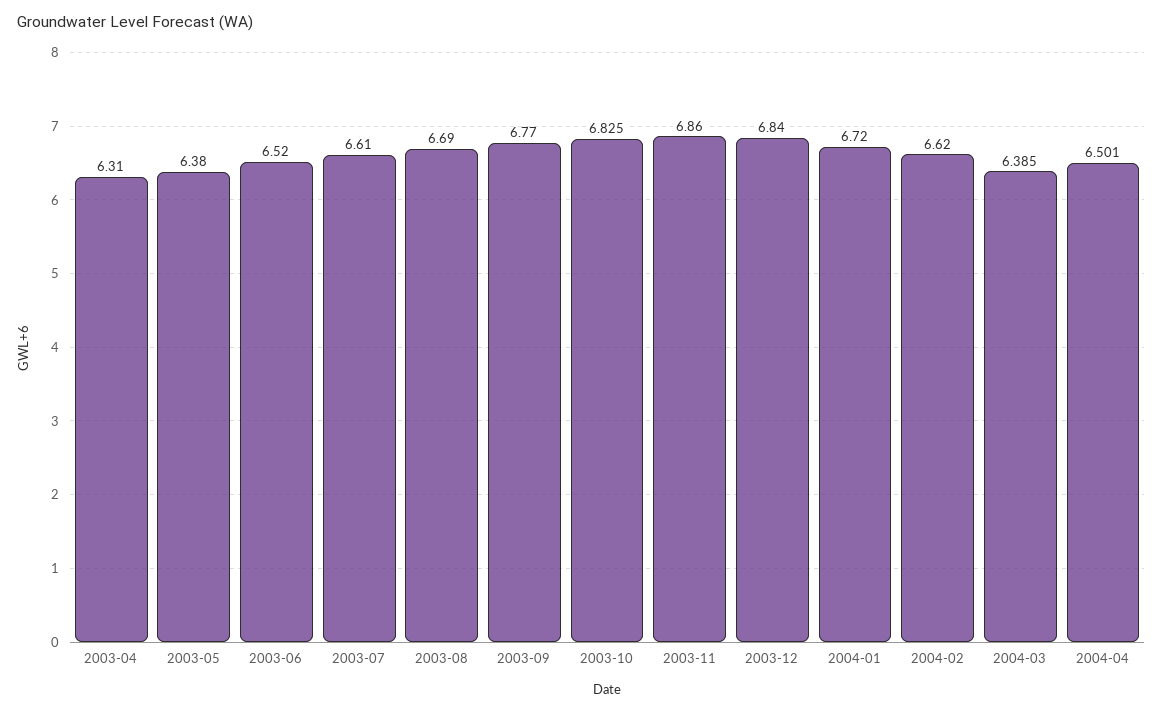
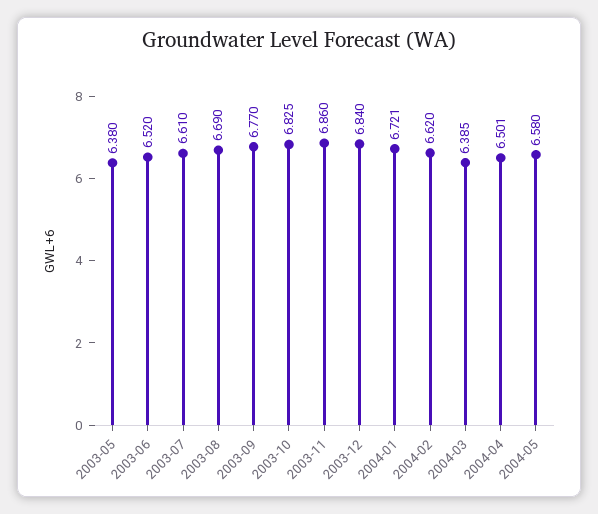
2003-04: 6.31 -> none
2004-01: 6.72 -> 6.721
2004-05: none -> 6.58

